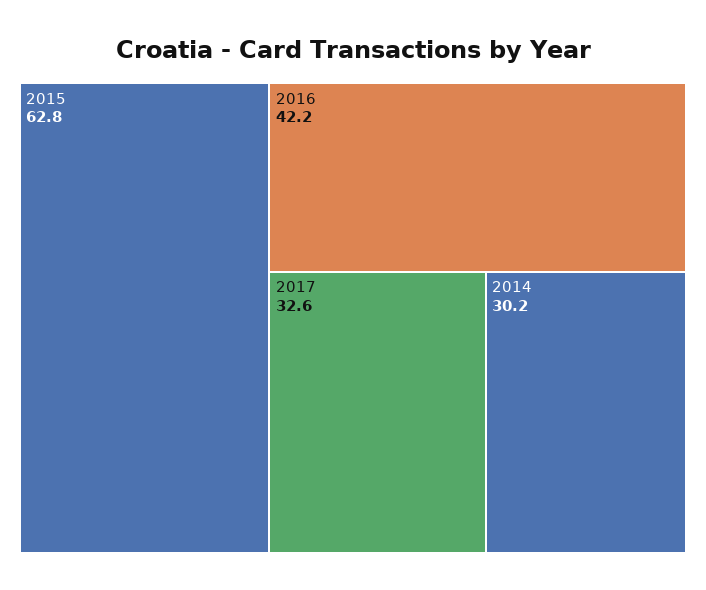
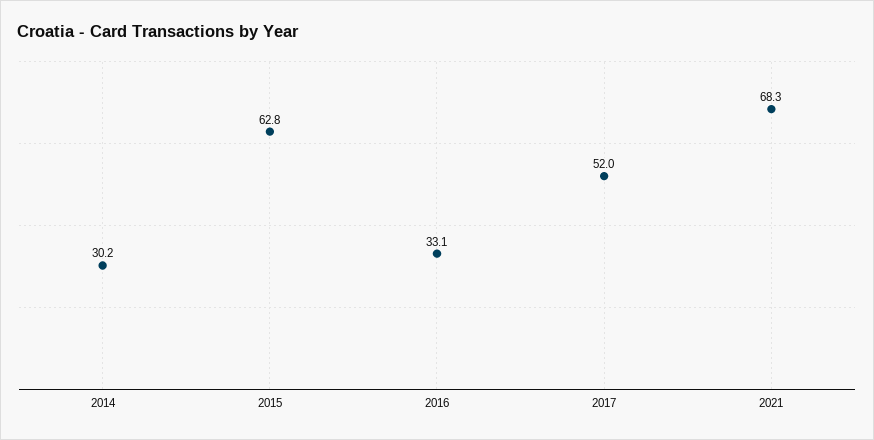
2016: 42.2 -> 33.1
2017: 32.6 -> 52
2021: none -> 68.3

